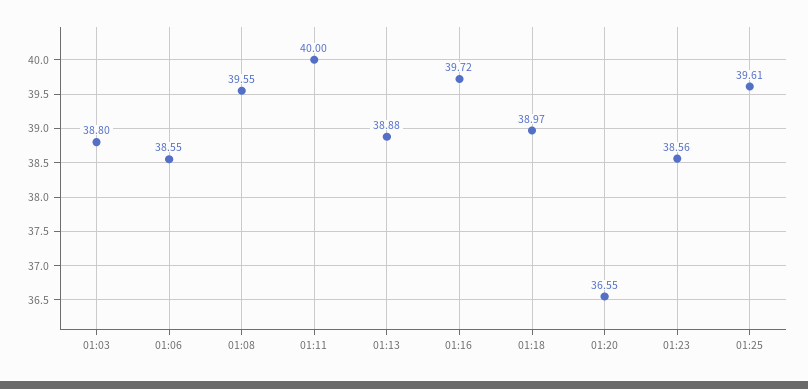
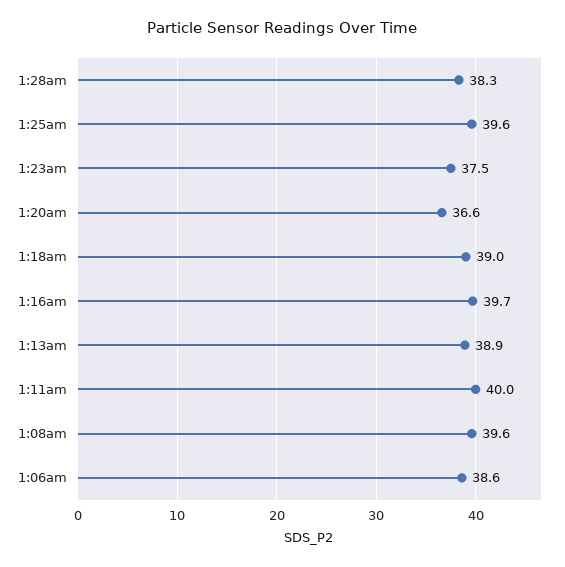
01:03: 38.8 -> none
01:23: 38.56 -> 37.5
1:28am: none -> 38.3

